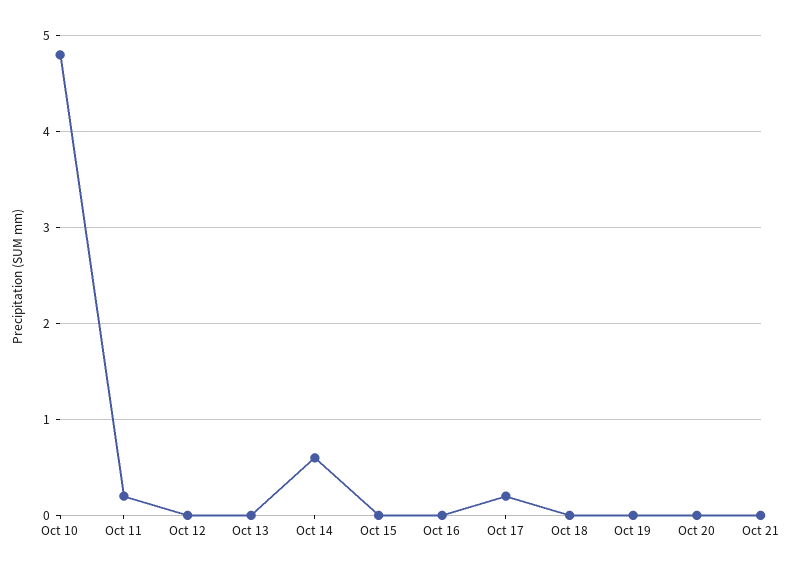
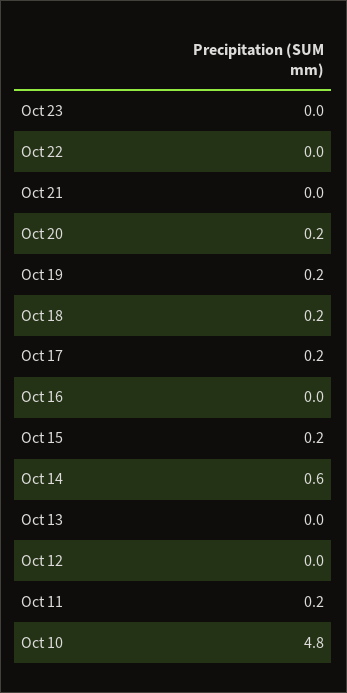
Oct 15: 0 -> 0.2
Oct 18: 0 -> 0.2
Oct 19: 0 -> 0.2
Oct 20: 0 -> 0.2
Oct 23: none -> 0
Oct 22: none -> 0

